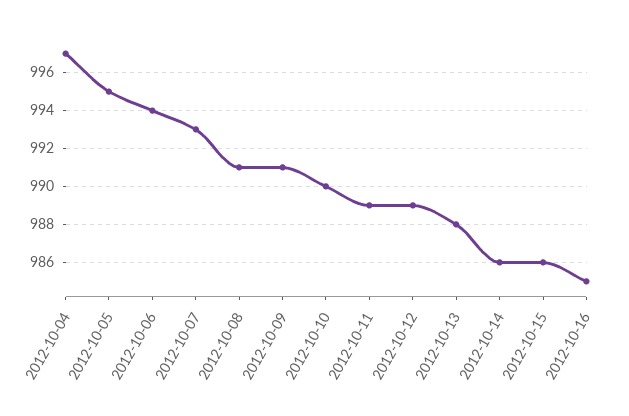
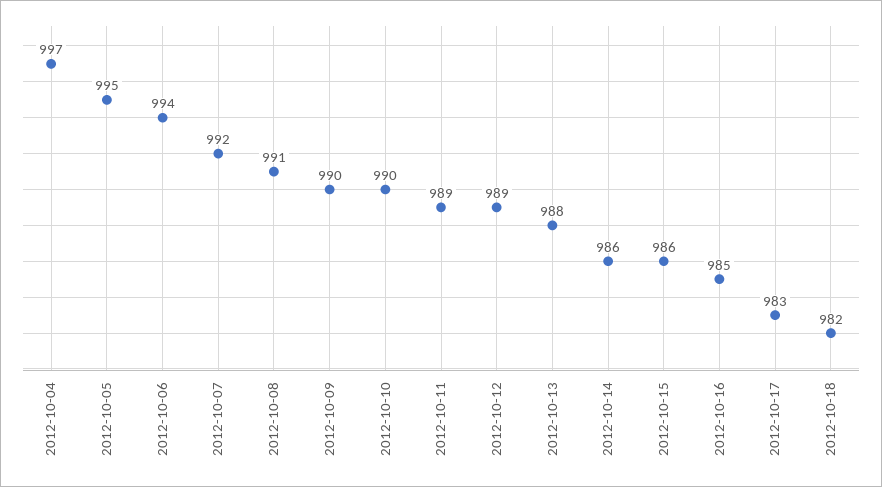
2012-10-07: 993 -> 992
2012-10-09: 991 -> 990
2012-10-17: none -> 983
2012-10-18: none -> 982

